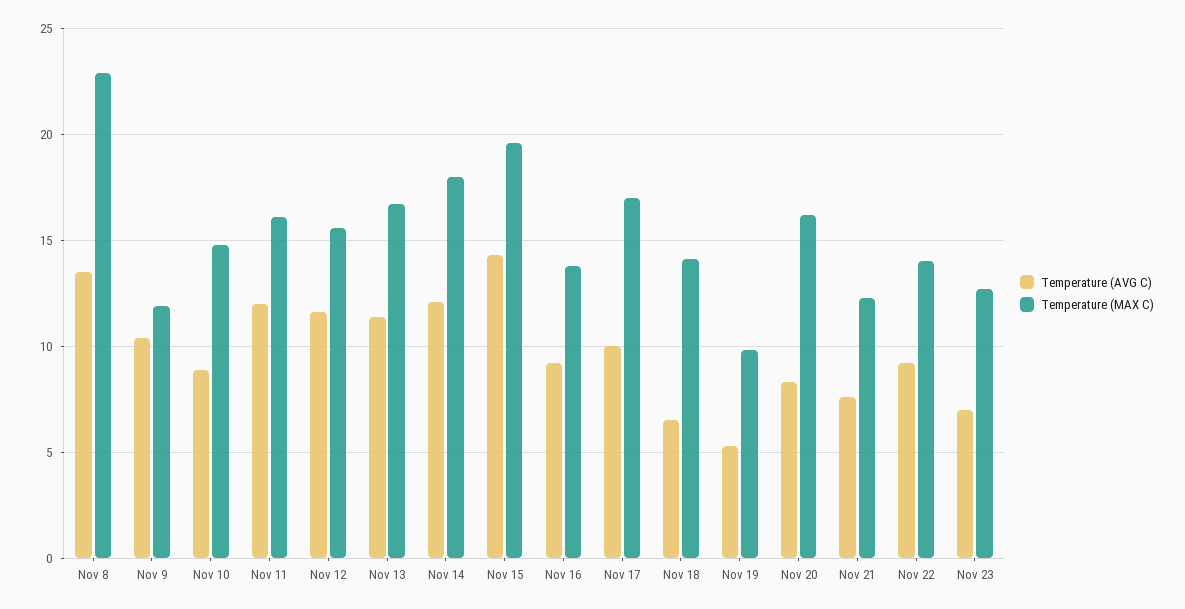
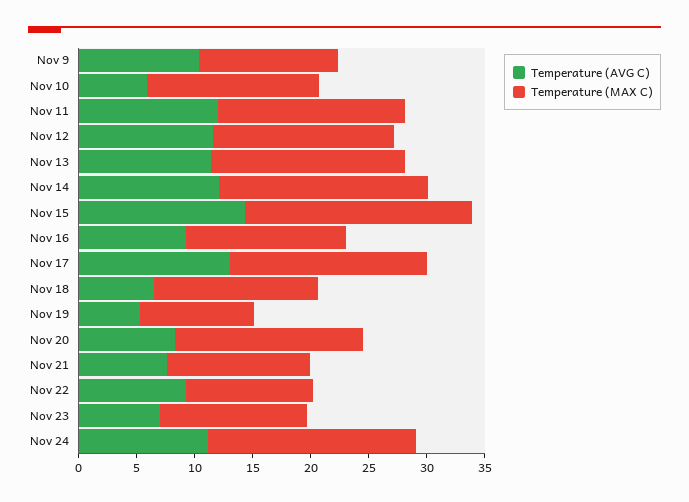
Temperature (AVG C), Nov 8: 13.5 -> none
Temperature (MAX C), Nov 8: 23 -> none
Temperature (AVG C), Nov 10: 9 -> 6
Temperature (AVG C), Nov 17: 10 -> 13
Temperature (MAX C), Nov 22: 14 -> 11
Temperature (AVG C), Nov 24: none -> 11
Temperature (MAX C), Nov 24: none -> 18

